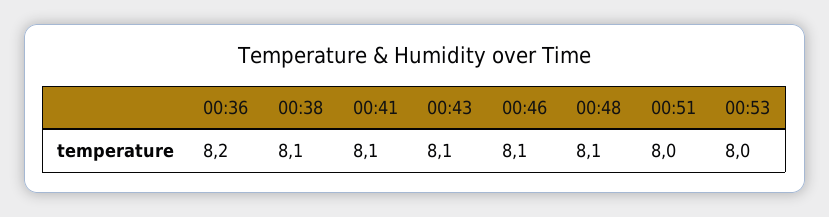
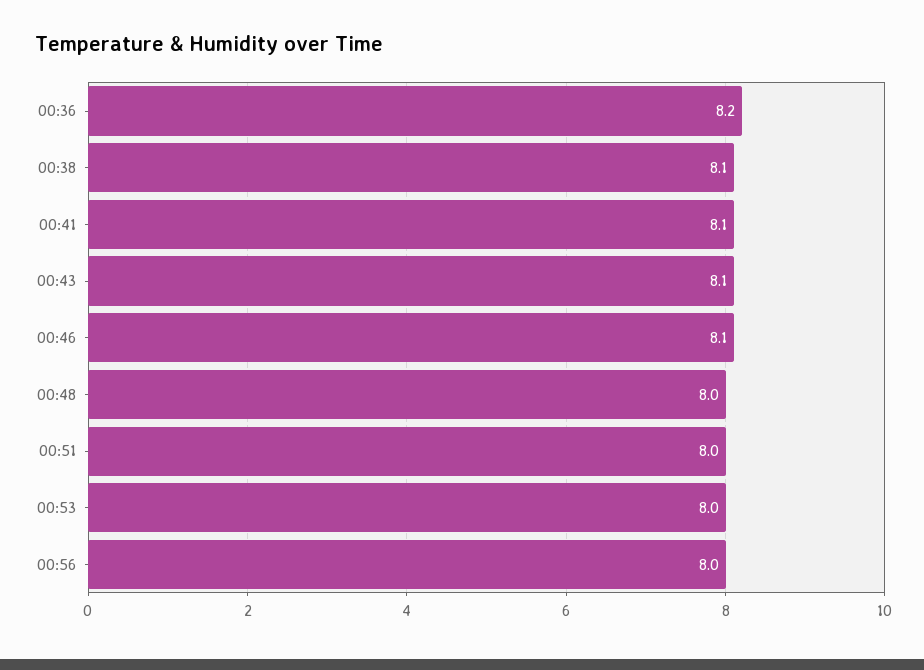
00:48: 8.1 -> 8
00:56: none -> 8

